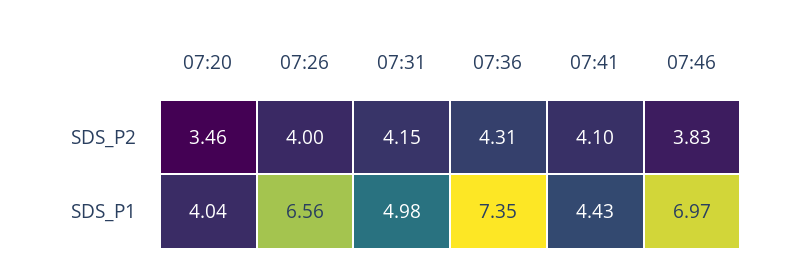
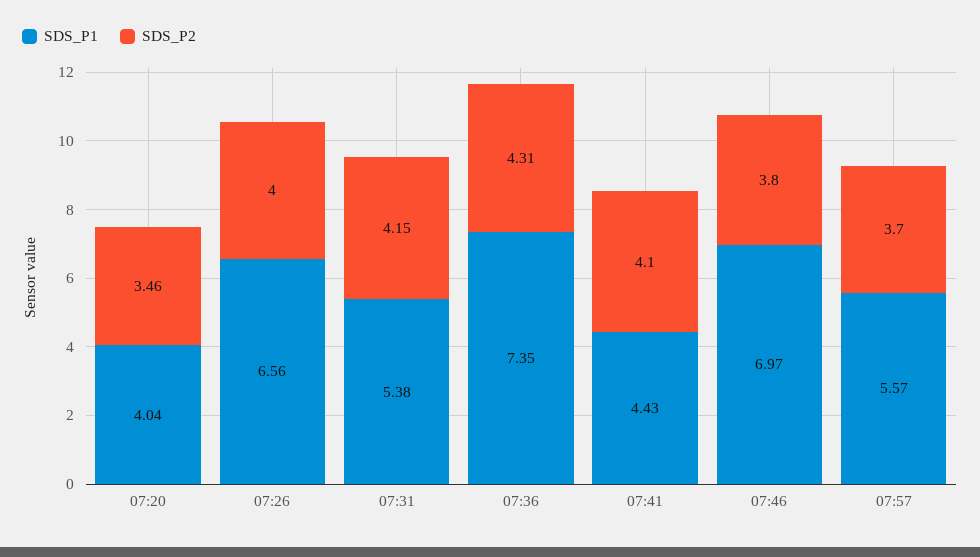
SDS_P2, 07:46: 3.83 -> 3.8
SDS_P1, 07:31: 4.98 -> 5.38
SDS_P1, 07:57: none -> 5.57
SDS_P2, 07:57: none -> 3.7

